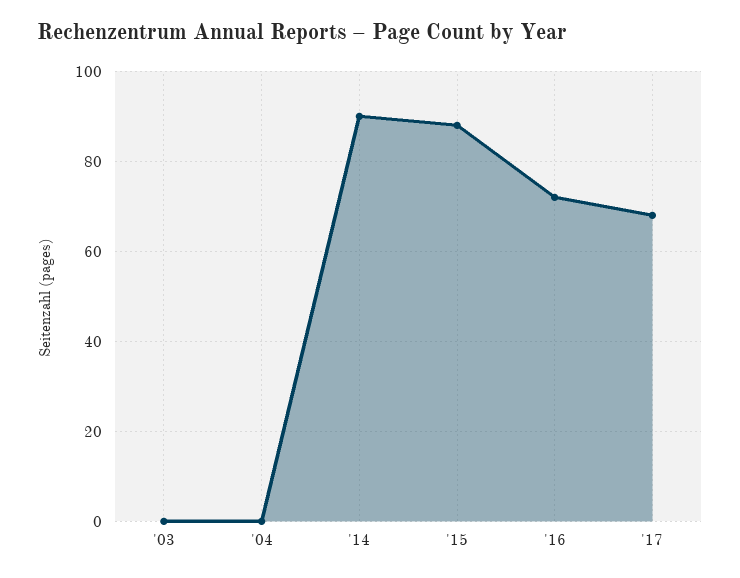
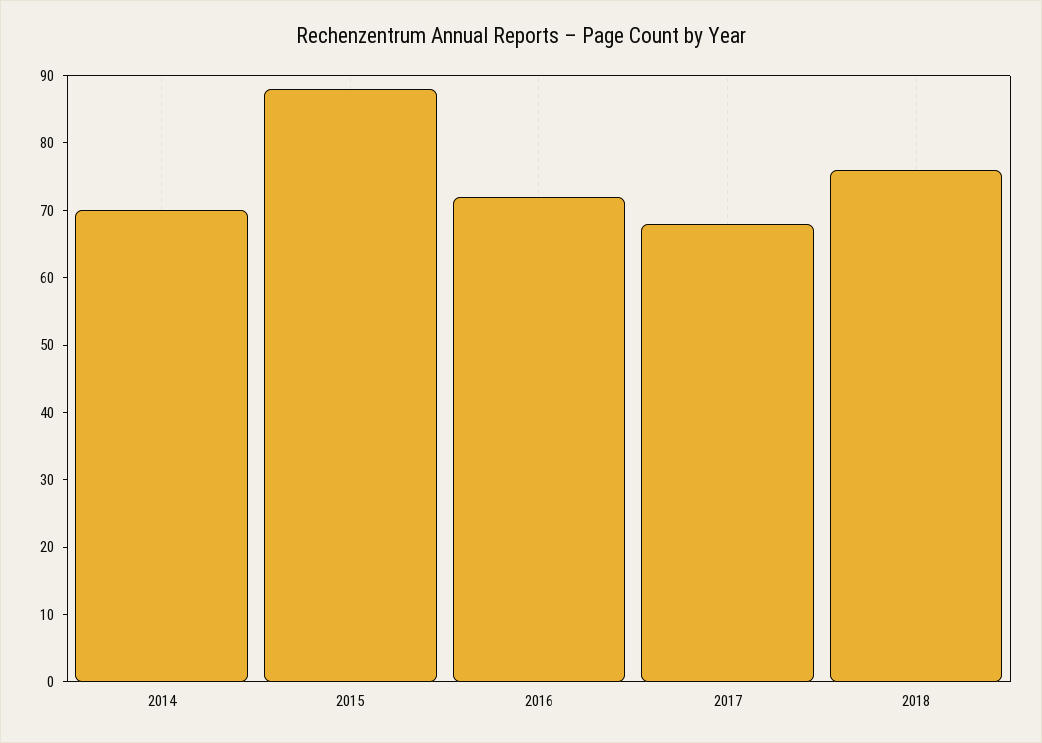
'03: 0 -> none
'04: 0 -> none
'14: 90 -> 70
2018: none -> 75

